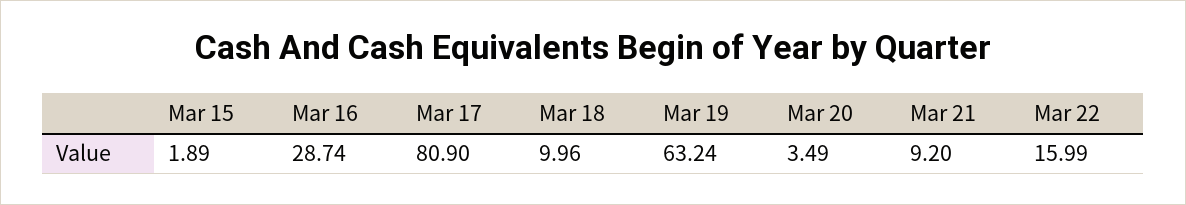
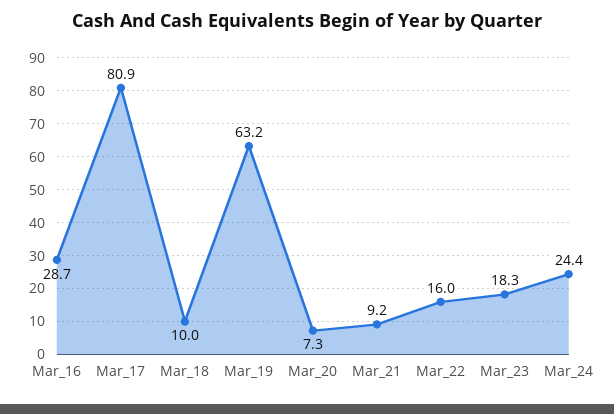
Mar 15: 1.89 -> none
Mar 20: 3.49 -> 7.3
Mar_23: none -> 18.3
Mar_24: none -> 24.4

